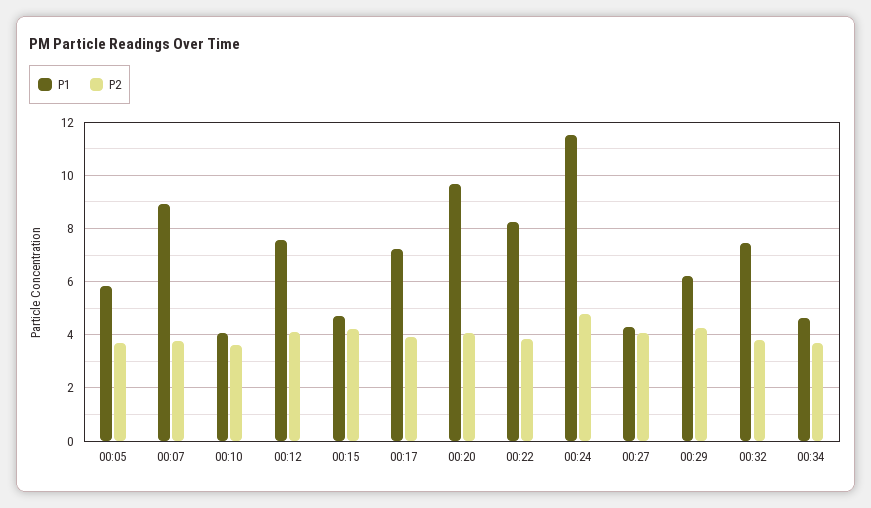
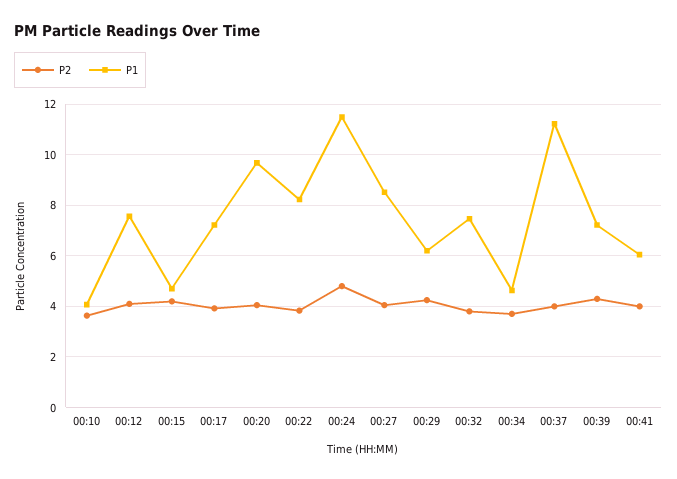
P1, 00:05: 5.75 -> none
P2, 00:05: 3.75 -> none
P1, 00:07: 9 -> none
P2, 00:07: 3.75 -> none
P1, 00:27: 4.25 -> 8.5
P2, 00:37: none -> 4
P1, 00:37: none -> 11.25
P2, 00:39: none -> 4.25
P1, 00:39: none -> 7.25
P2, 00:41: none -> 4
P1, 00:41: none -> 6

